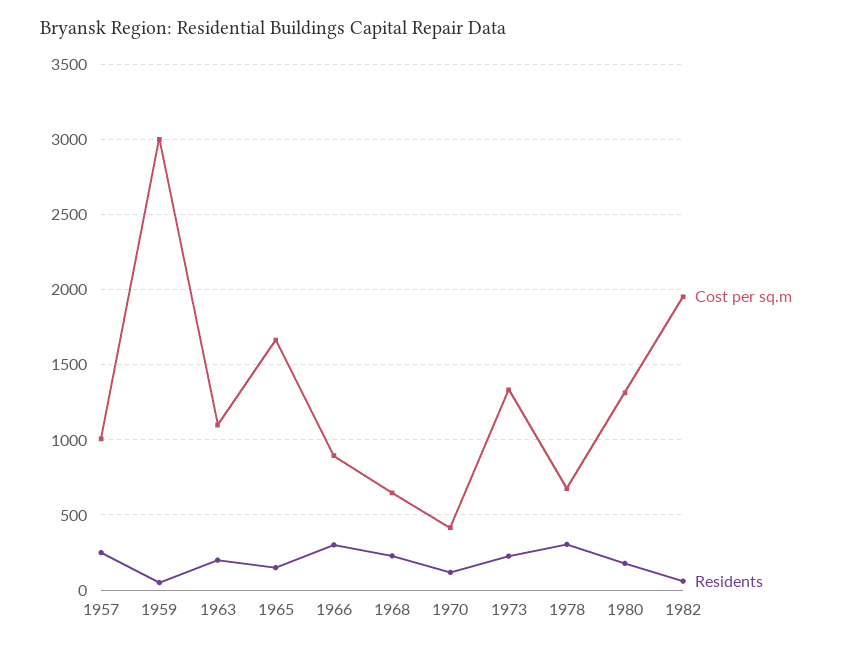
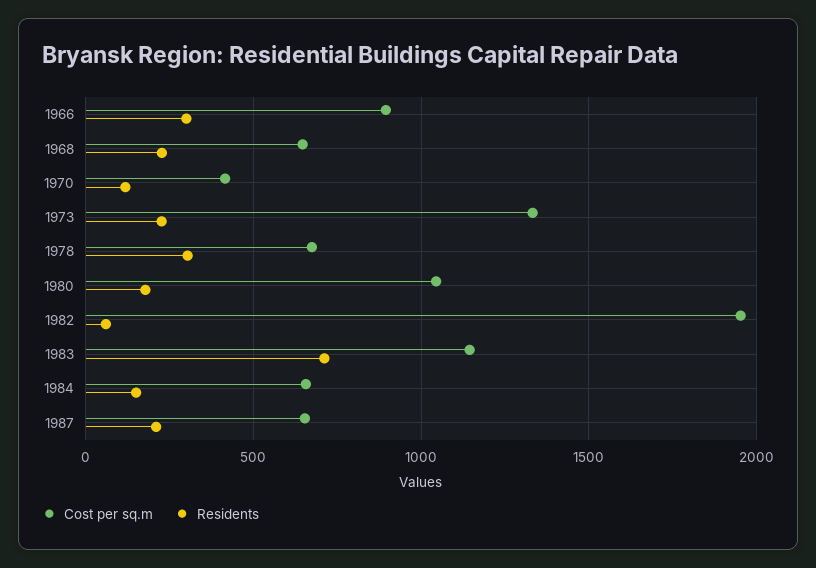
Cost per sq.m, 1957: 1000 -> none
Residents, 1957: 250 -> none
Cost per sq.m, 1959: 3000 -> none
Residents, 1959: 50 -> none
Cost per sq.m, 1963: 1100 -> none
Residents, 1963: 200 -> none
Cost per sq.m, 1965: 1650 -> none
Residents, 1965: 150 -> none
Cost per sq.m, 1980: 1300 -> 1050
Cost per sq.m, 1983: none -> 1150
Residents, 1983: none -> 700
Cost per sq.m, 1984: none -> 650
Residents, 1984: none -> 150
Cost per sq.m, 1987: none -> 650
Residents, 1987: none -> 200

